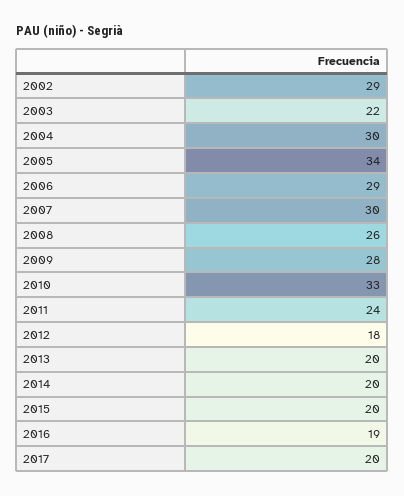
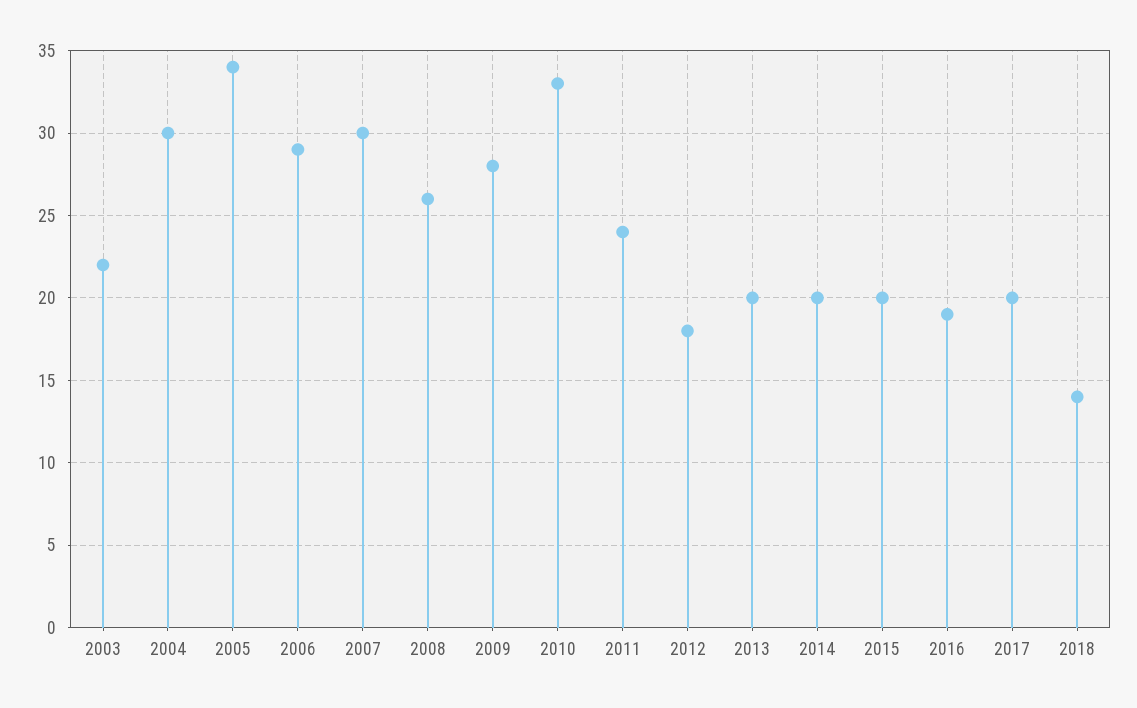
2002: 29 -> none
2018: none -> 14

